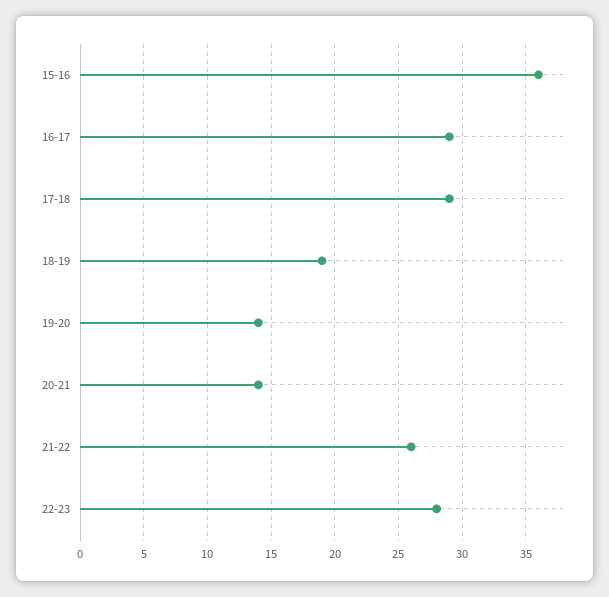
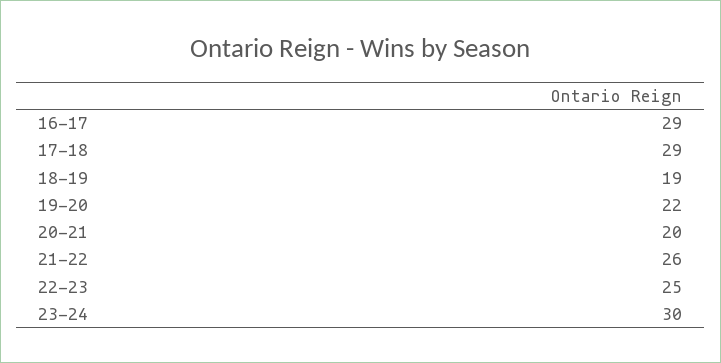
15-16: 36 -> none
19-20: 14 -> 22
20-21: 14 -> 20
22-23: 28 -> 25
23-24: none -> 30

